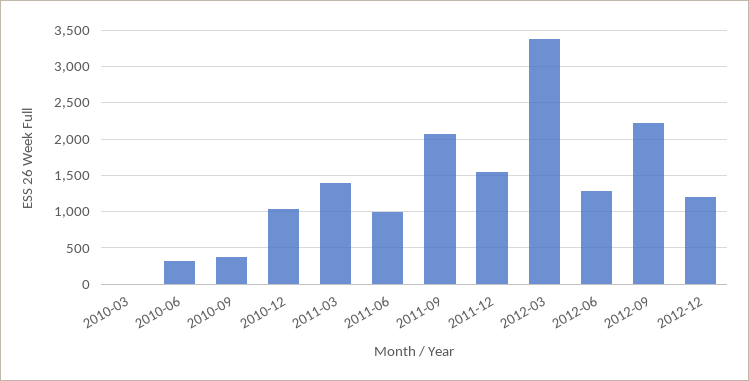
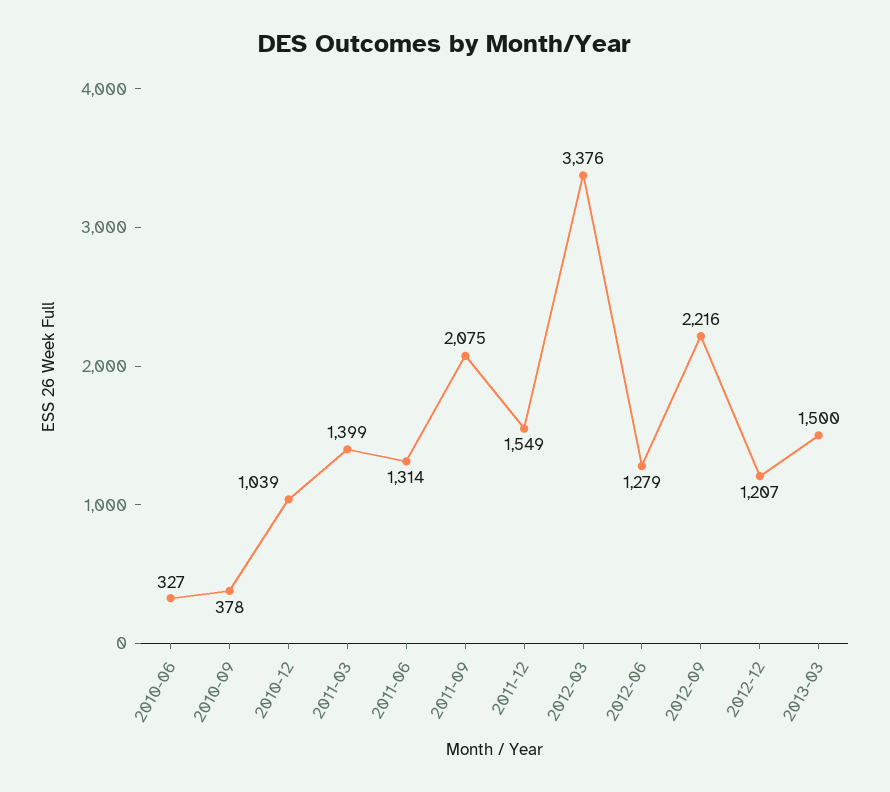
2010-03: 0 -> none
2011-06: 1000 -> 1314
2013-03: none -> 1500

